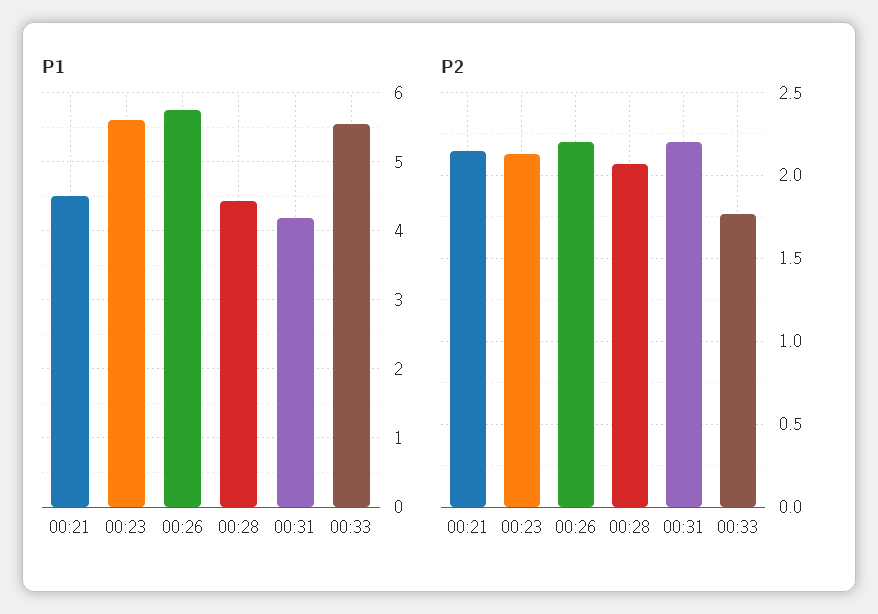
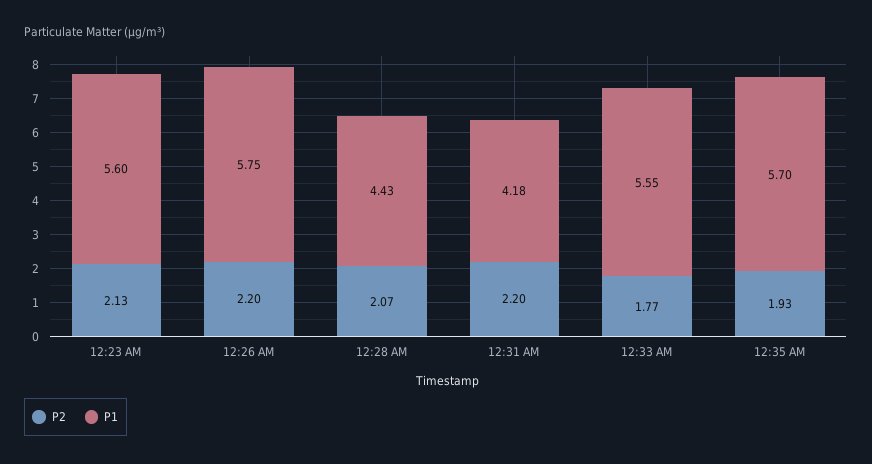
P1, 00:21: 4.5 -> none
P2, 00:21: 2.15 -> none
P2, 12:35 AM: none -> 1.93
P1, 12:35 AM: none -> 5.7

